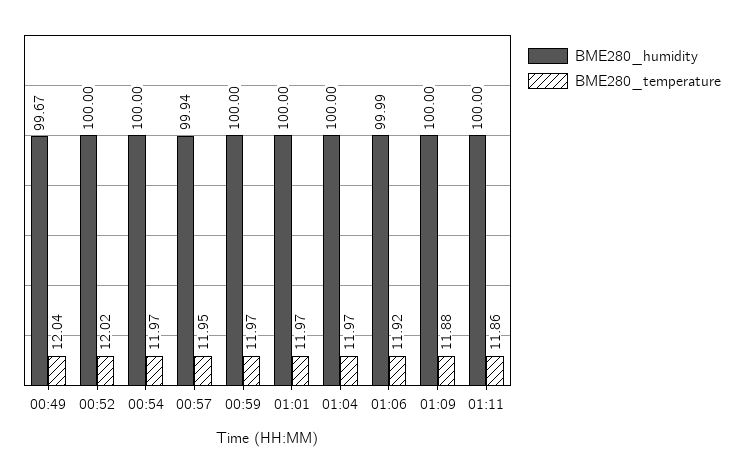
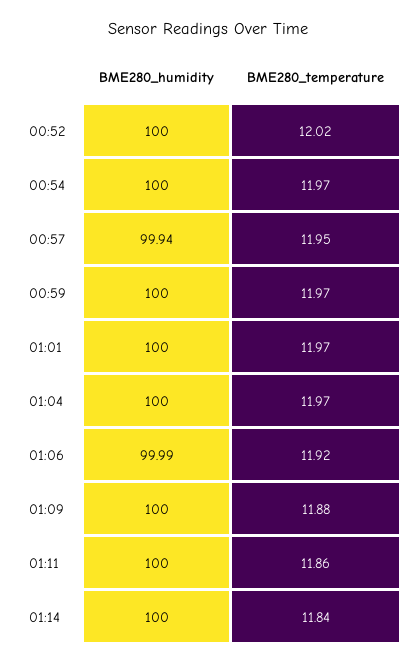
BME280_humidity, 00:49: 99.67 -> none
BME280_temperature, 00:49: 12.04 -> none
BME280_humidity, 01:14: none -> 100
BME280_temperature, 01:14: none -> 11.84

